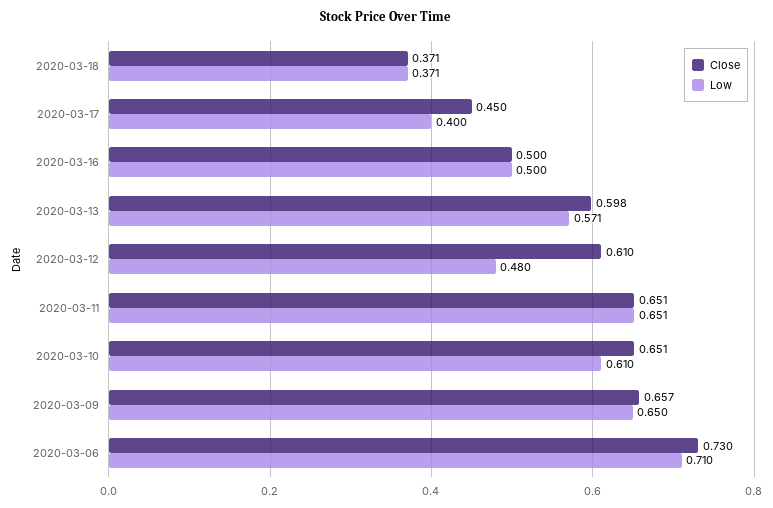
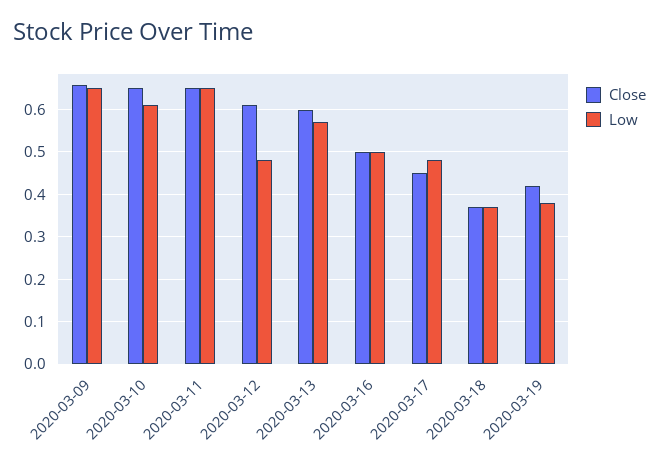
Low, 2020-03-17: 0.4 -> 0.48
Close, 2020-03-06: 0.73 -> none
Low, 2020-03-06: 0.71 -> none
Close, 2020-03-19: none -> 0.42
Low, 2020-03-19: none -> 0.38

